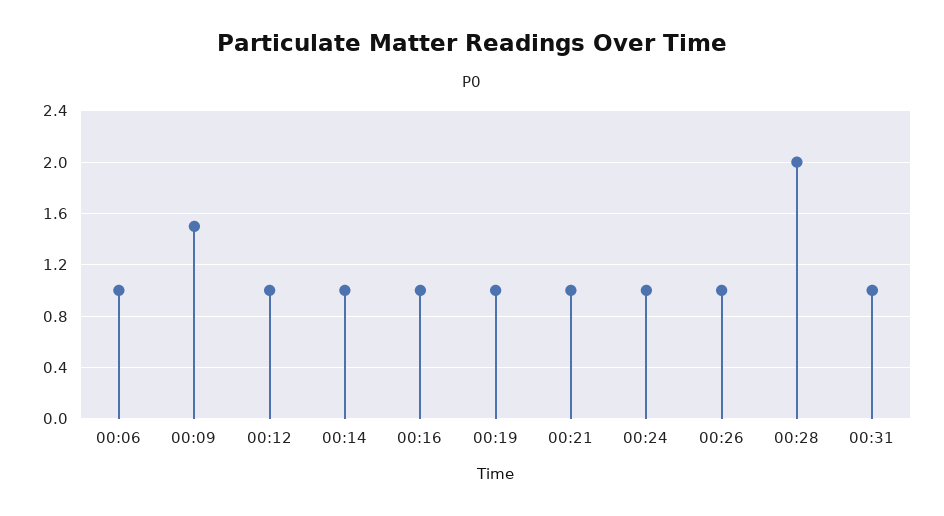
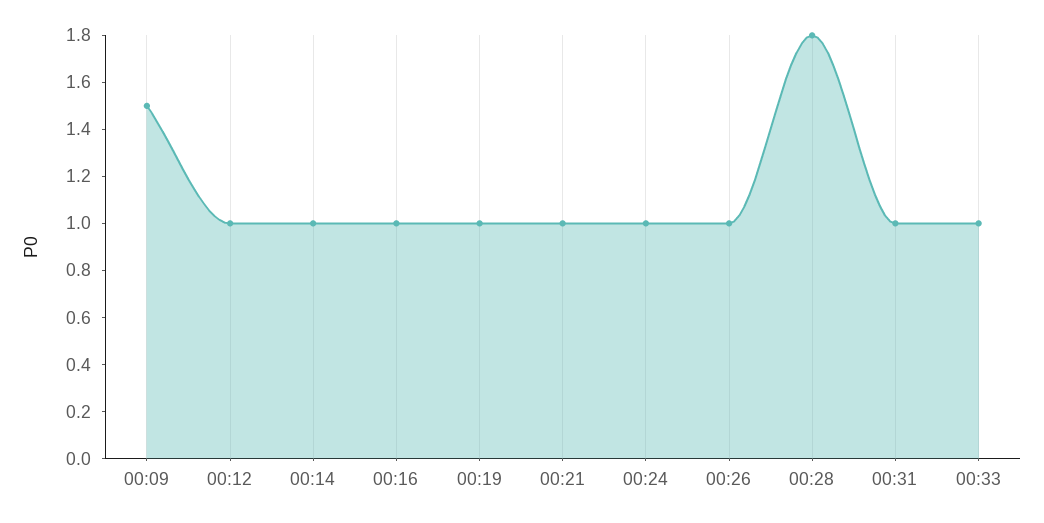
00:06: 1 -> none
00:28: 2 -> 1.8
00:33: none -> 1

